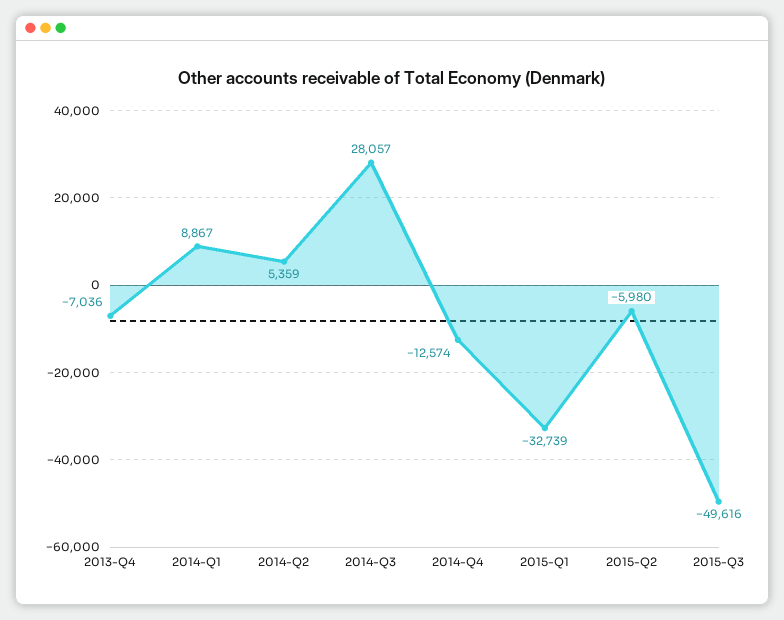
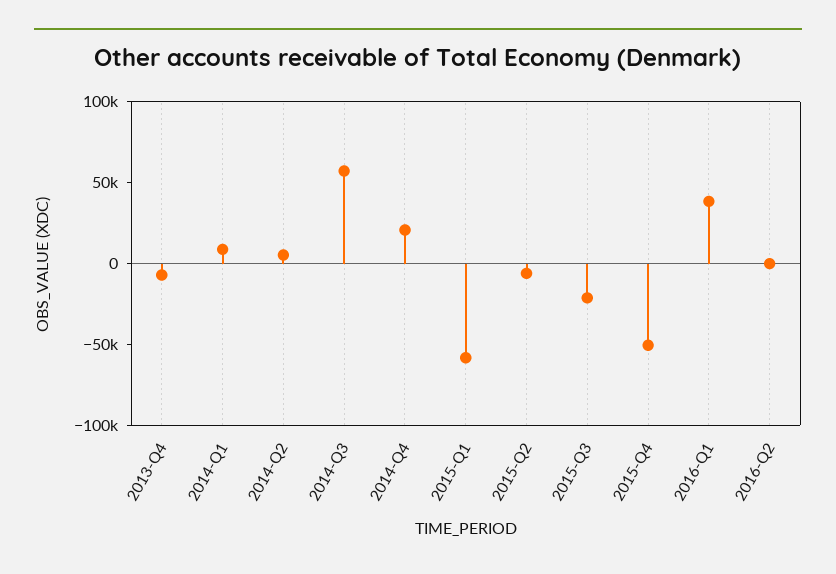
2014-Q3: 28057 -> 60000
2014-Q4: -12574 -> 20000
2015-Q1: -32739 -> -60000
2015-Q3: -49616 -> -20000
2015-Q4: none -> -50000
2016-Q1: none -> 40000
2016-Q2: none -> 0

